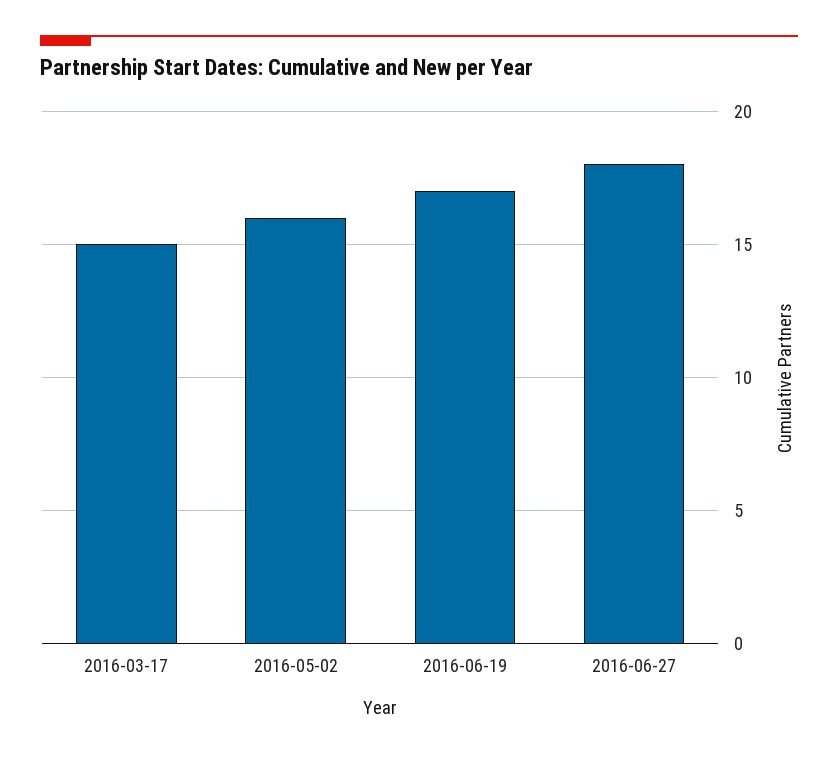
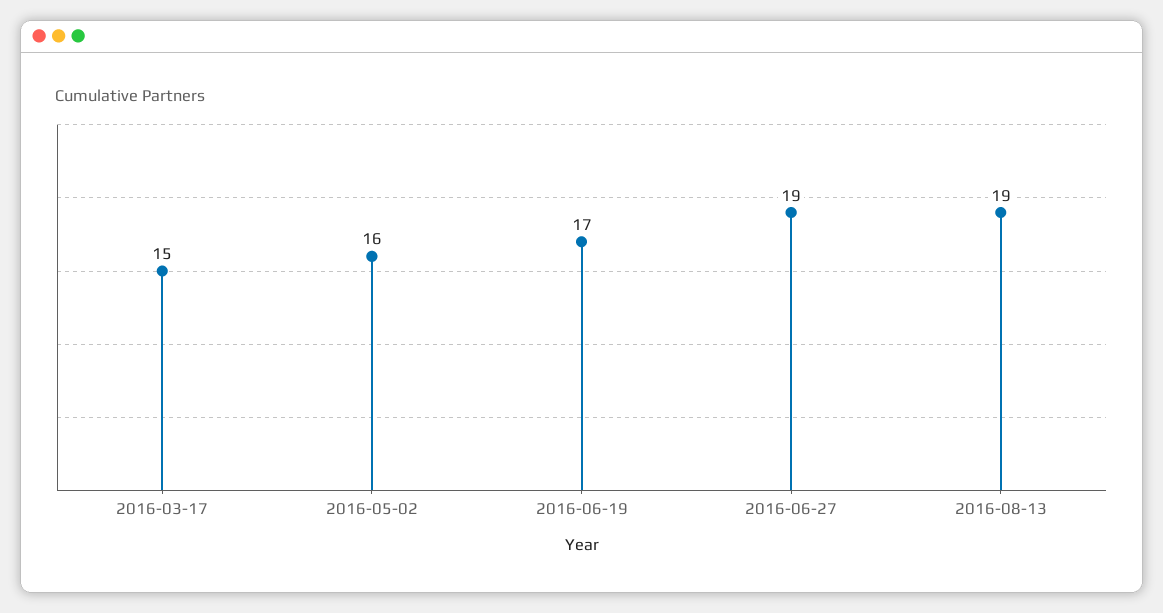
2016-06-27: 18 -> 19
2016-08-13: none -> 19

